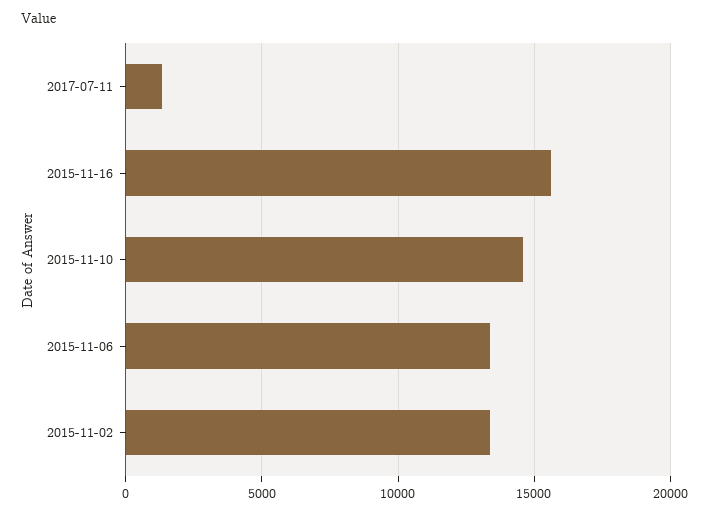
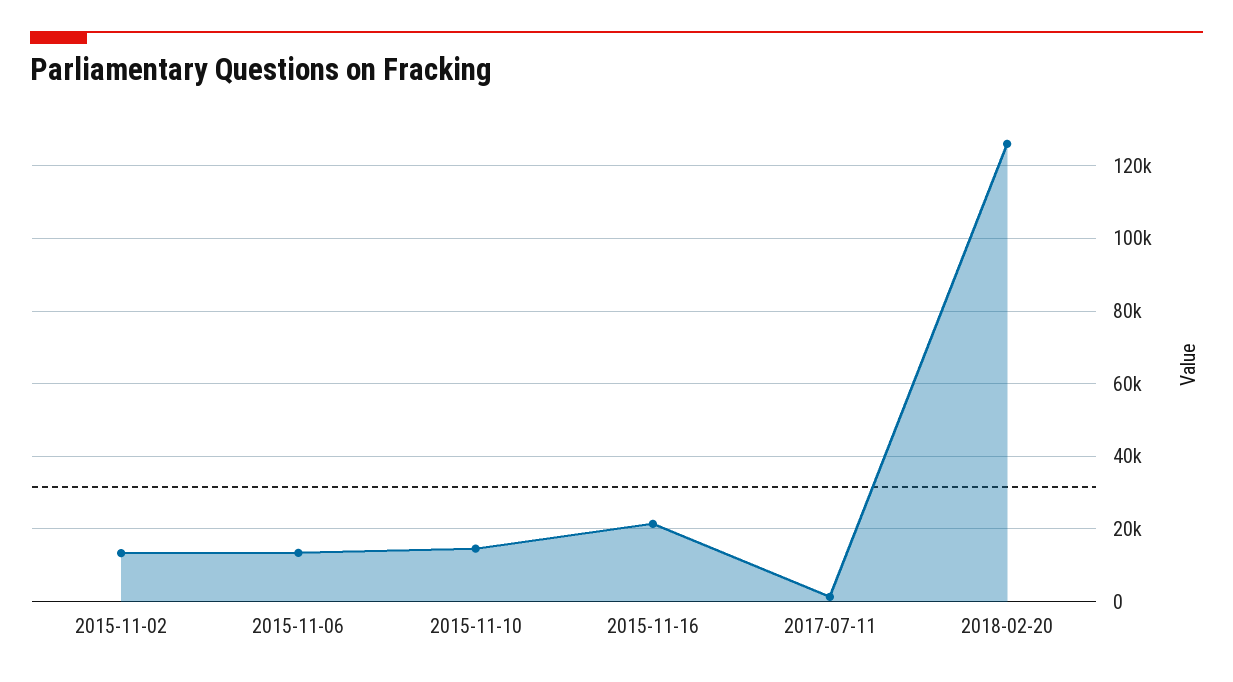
2015-11-16: 15500 -> 22000
2018-02-20: none -> 126000

